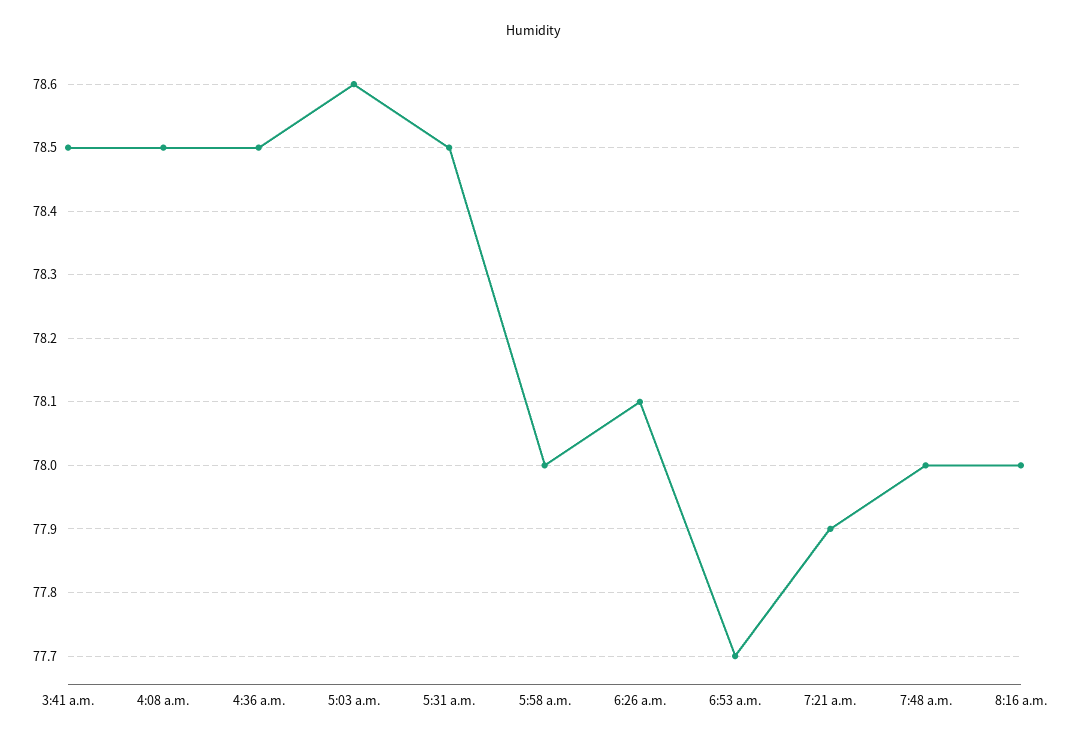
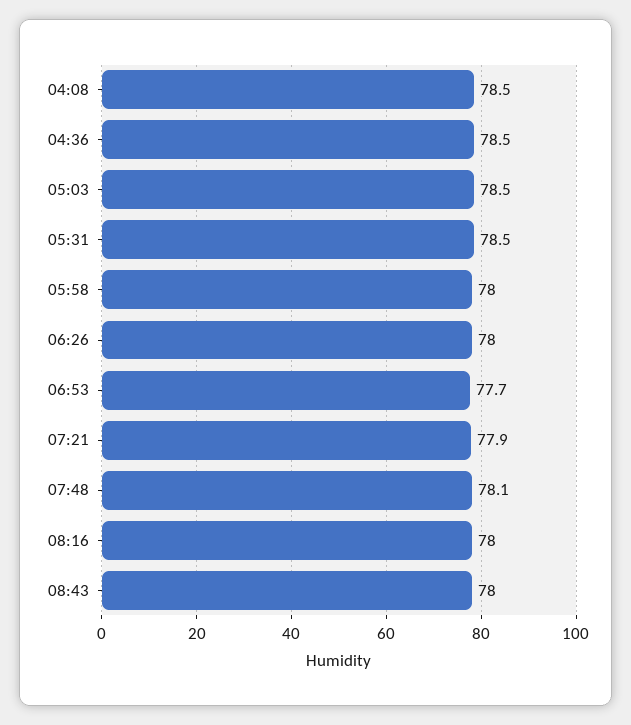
3:41 a.m.: 78.5 -> none
5:03 a.m.: 78.6 -> 78.5
6:26 a.m.: 78.1 -> 78
7:48 a.m.: 78 -> 78.1
08:43: none -> 78

